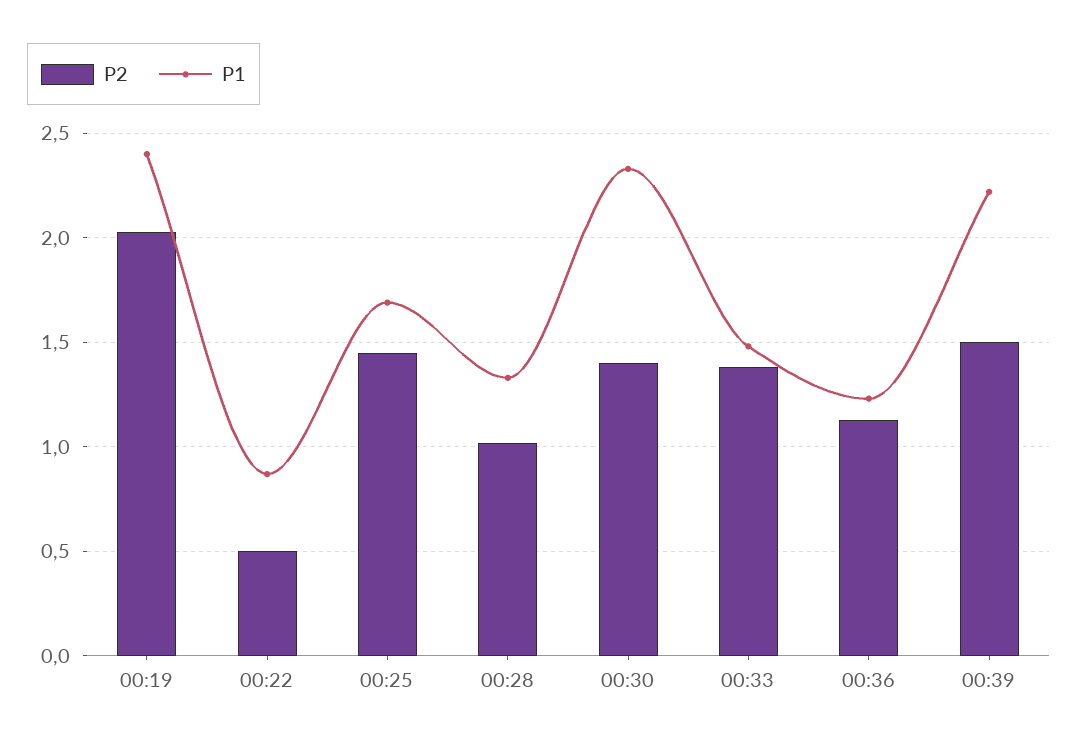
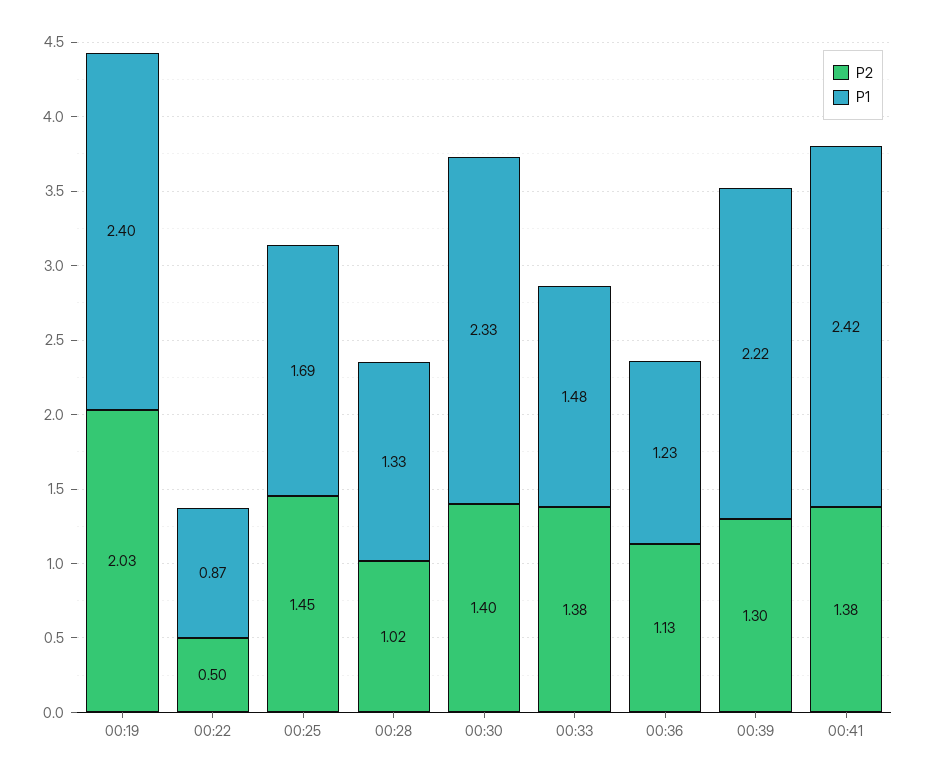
P2, 00:39: 1.5 -> 1.3
P2, 00:41: none -> 1.38
P1, 00:41: none -> 2.42

